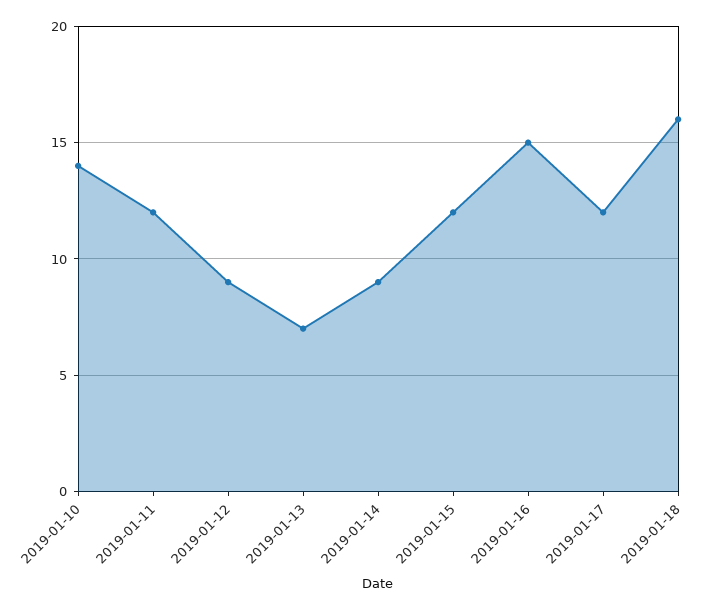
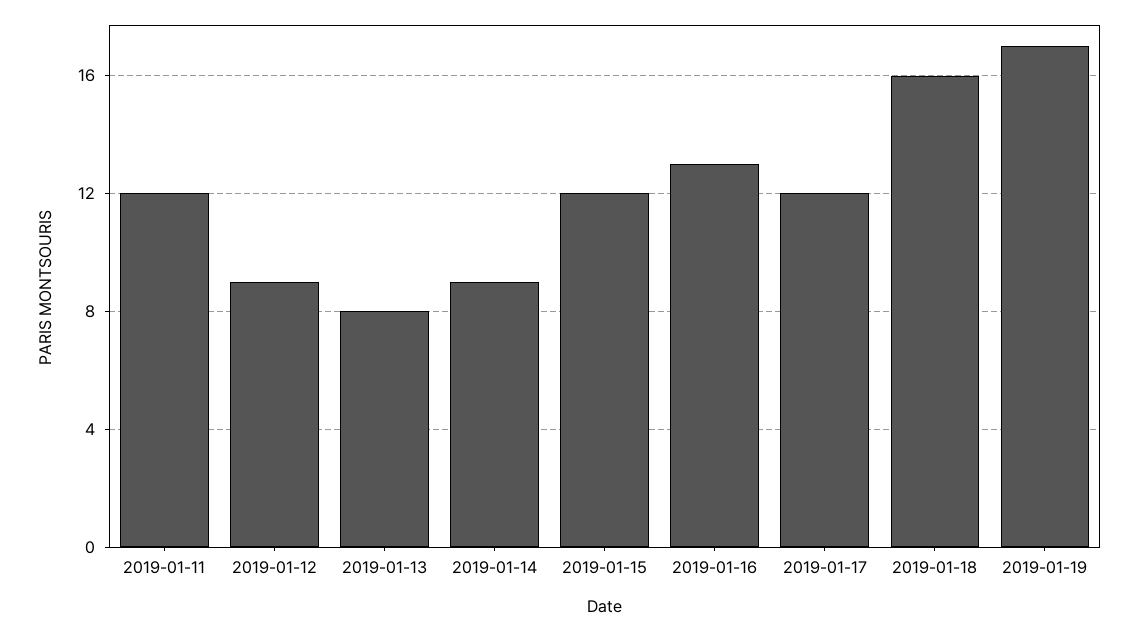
2019-01-10: 14 -> none
2019-01-13: 7 -> 8
2019-01-16: 15 -> 13
2019-01-19: none -> 17

